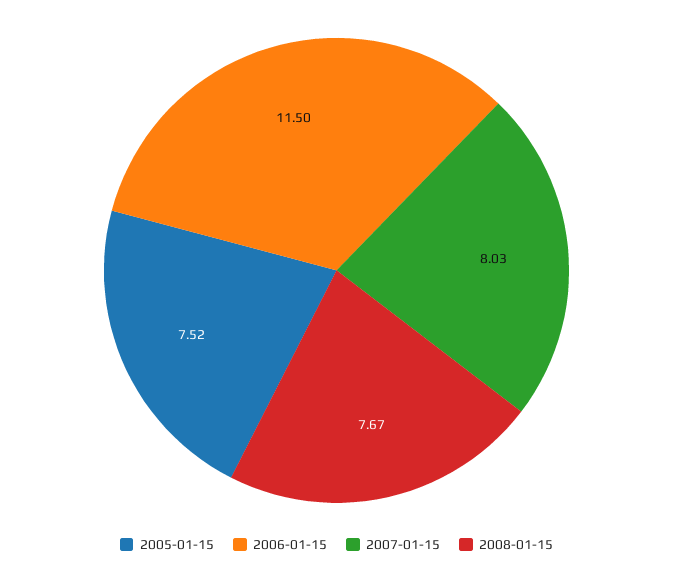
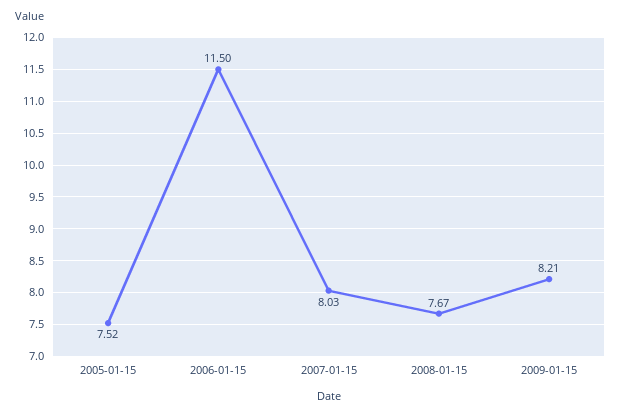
2009-01-15: none -> 8.21

